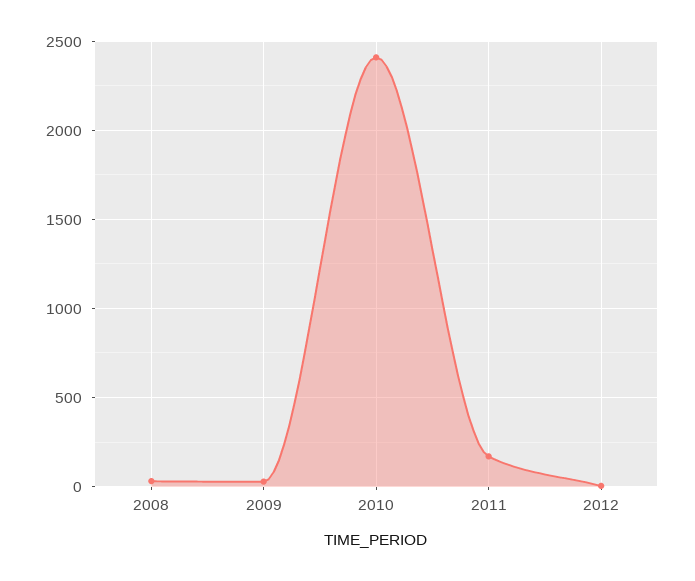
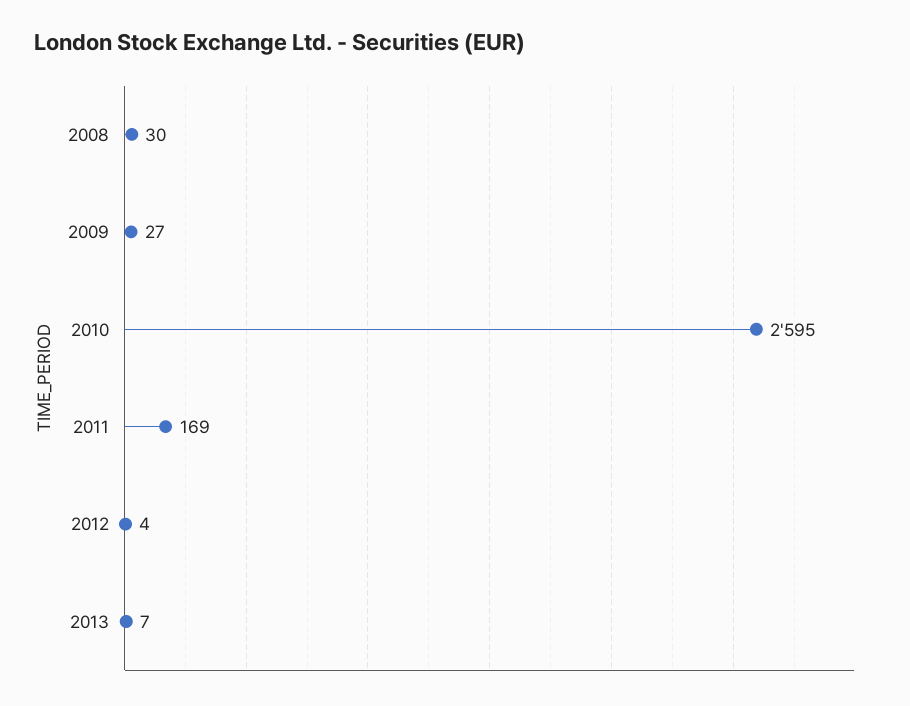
2010: 2400 -> 2595
2013: none -> 7

